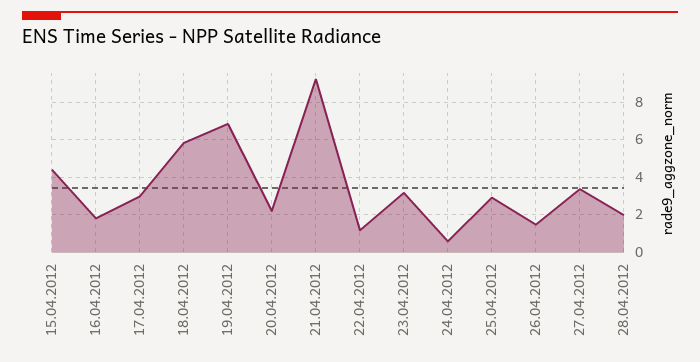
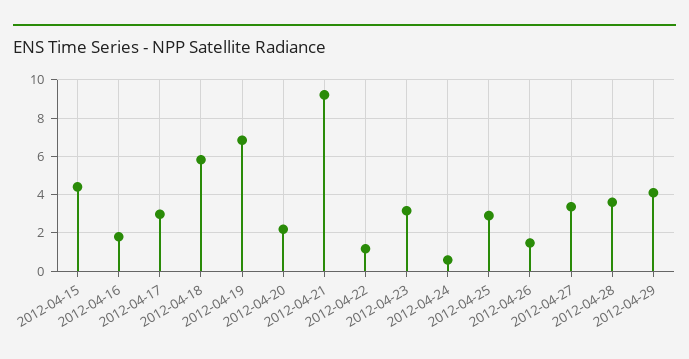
28.04.2012: 2 -> 3.5
2012-04-29: none -> 4

